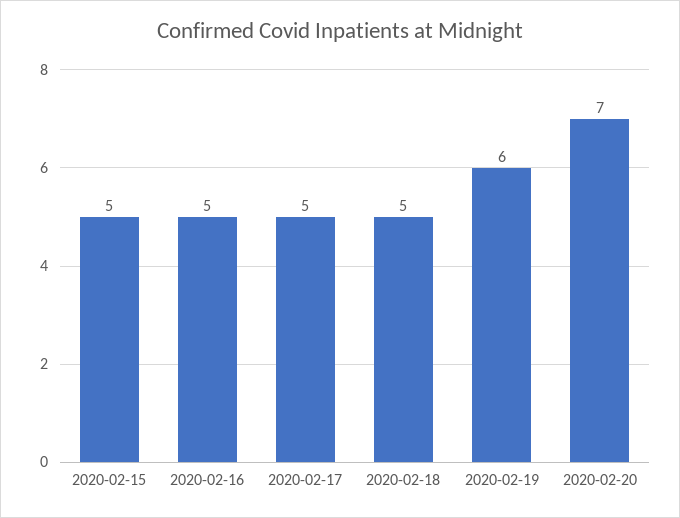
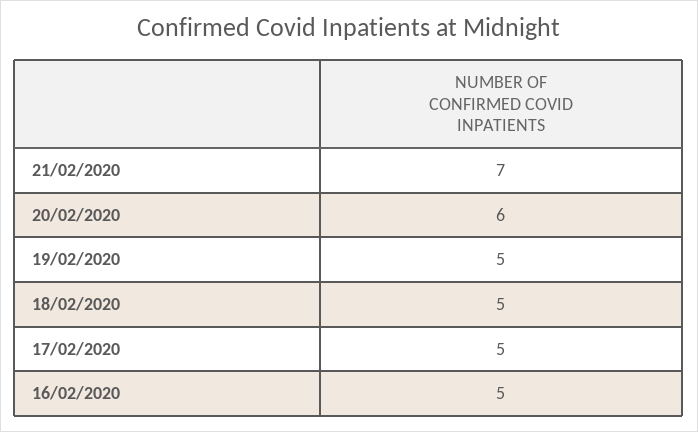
2020-02-15: 5 -> none
2020-02-19: 6 -> 5
2020-02-20: 7 -> 6
21/02/2020: none -> 7

